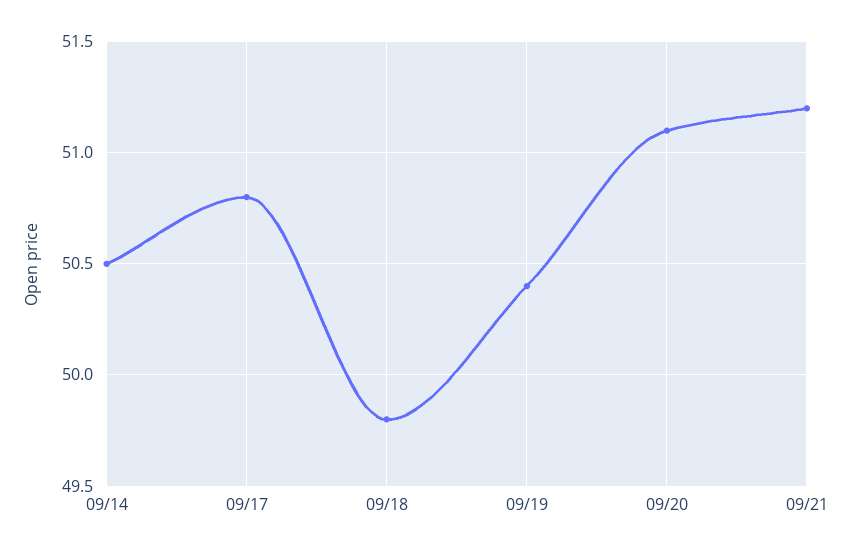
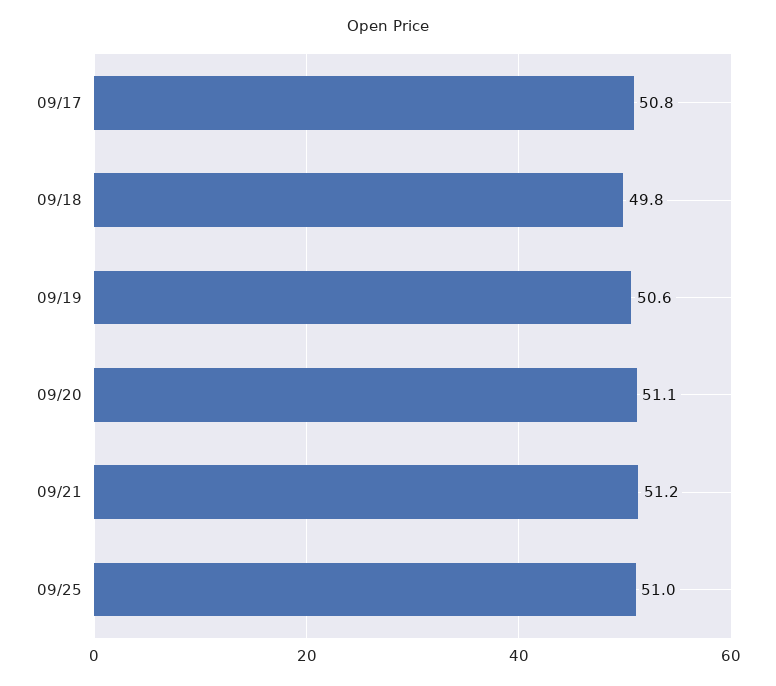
09/14: 50.5 -> none
09/19: 50.4 -> 50.6
09/25: none -> 51

